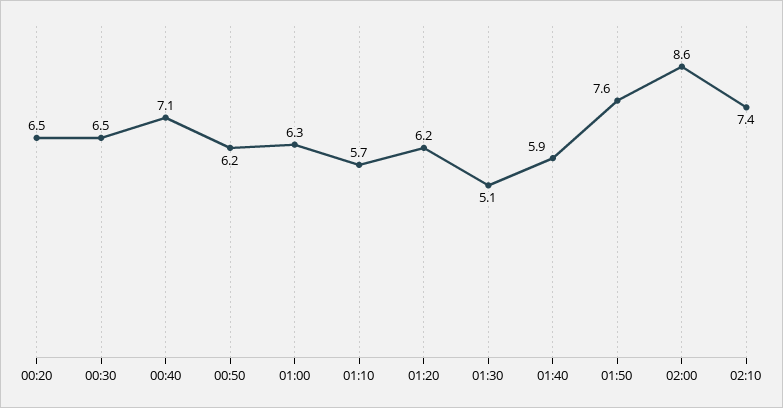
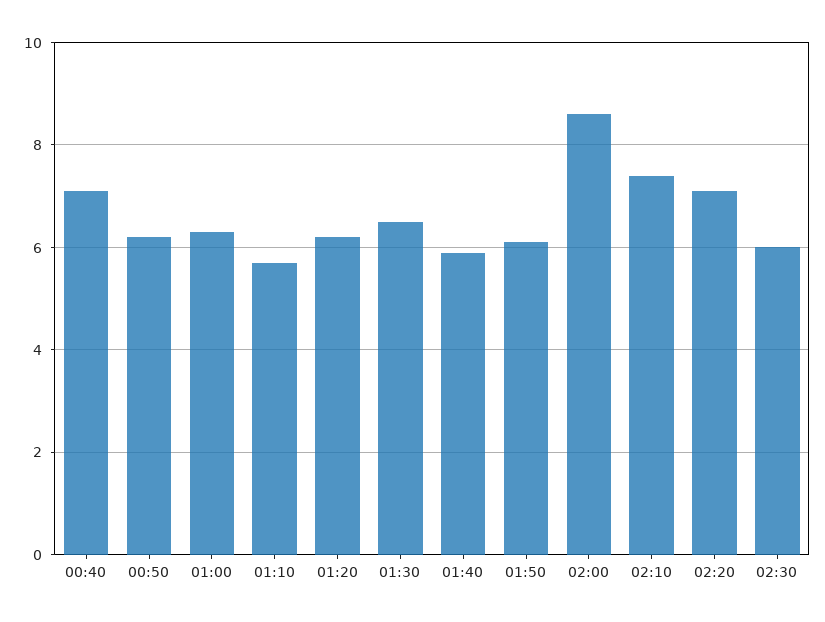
00:20: 6.5 -> none
00:30: 6.5 -> none
01:30: 5.1 -> 6.5
01:50: 7.6 -> 6
02:20: none -> 7
02:30: none -> 6

